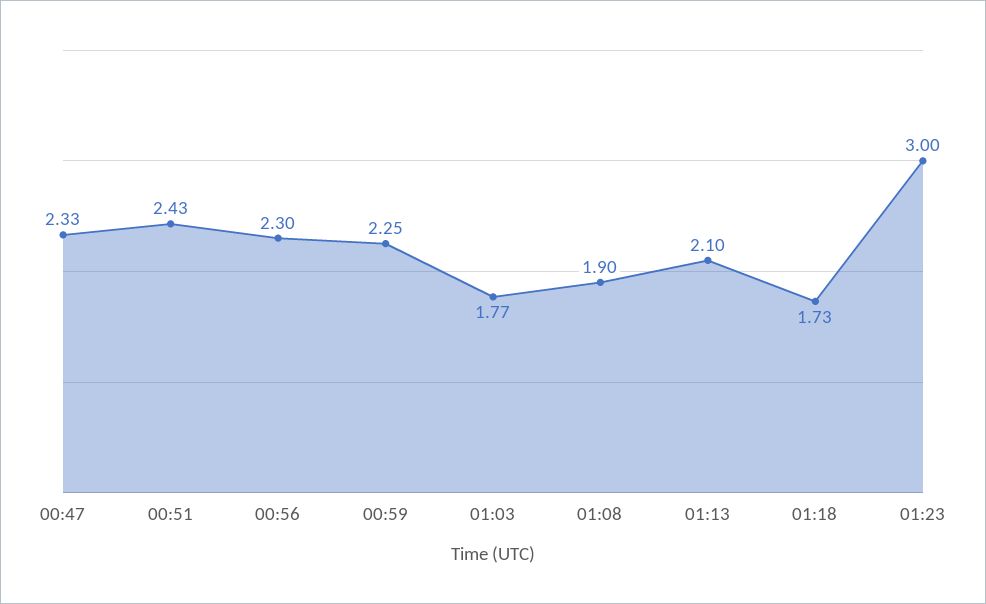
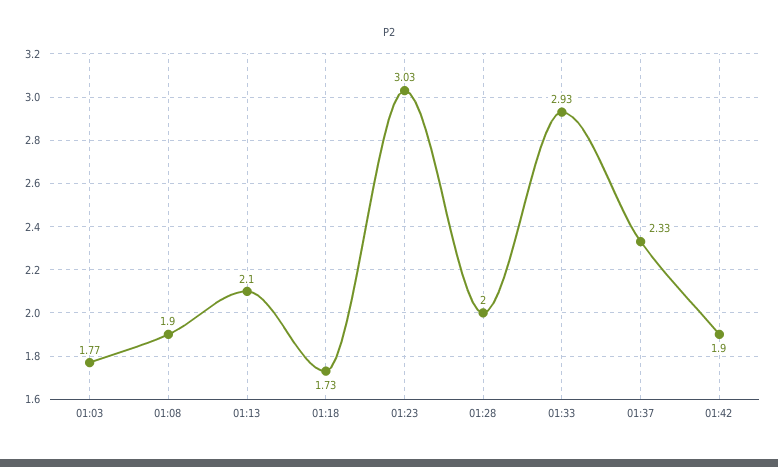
00:47: 2.33 -> none
00:51: 2.43 -> none
00:56: 2.3 -> none
00:59: 2.25 -> none
01:23: 3 -> 3.03
01:28: none -> 2
01:33: none -> 2.93
01:37: none -> 2.33
01:42: none -> 1.9

